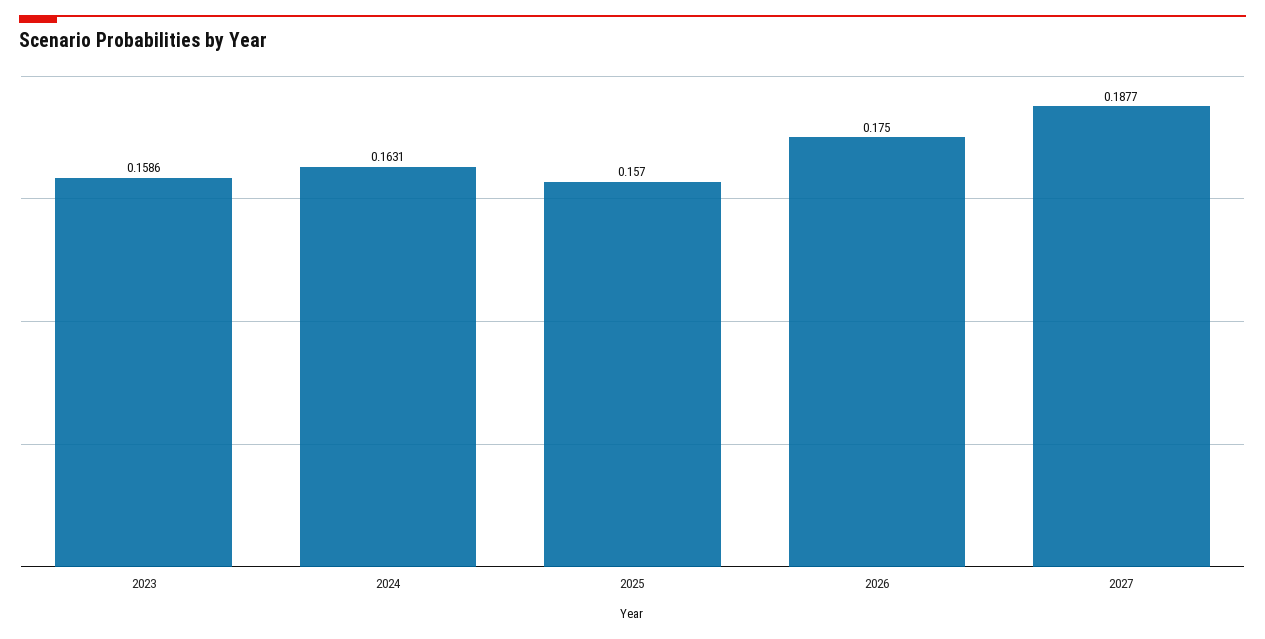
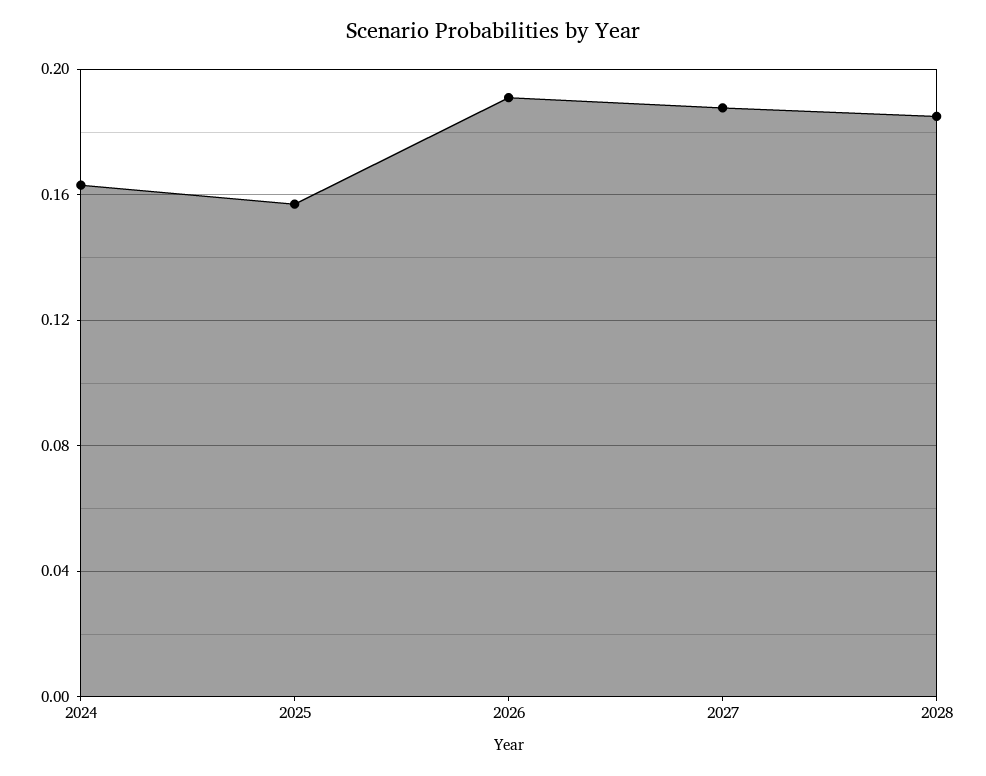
2023: 0.1586 -> none
2026: 0.175 -> 0.19
2028: none -> 0.185

